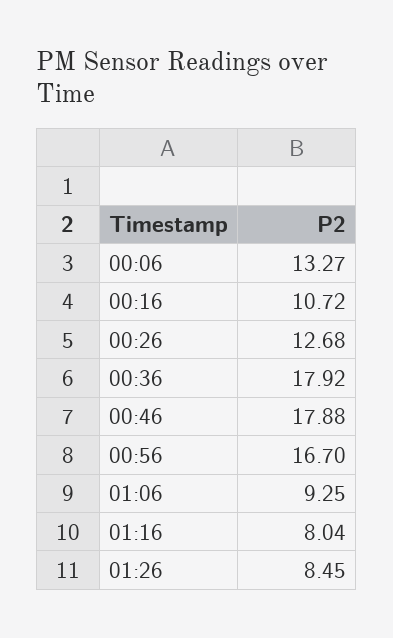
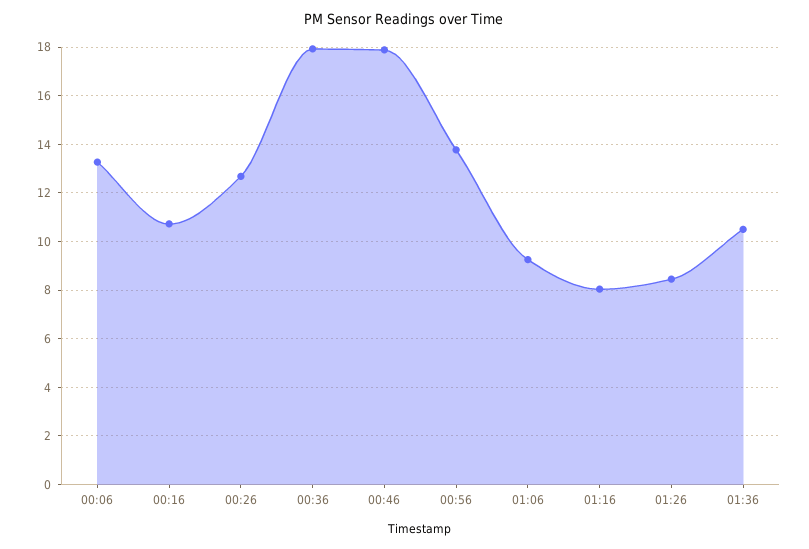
00:56: 16.7 -> 13.75
01:36: none -> 10.5

